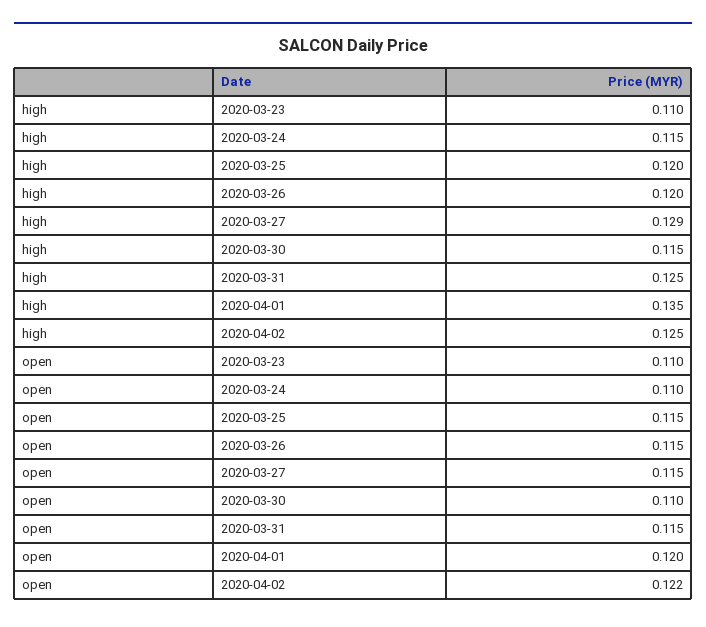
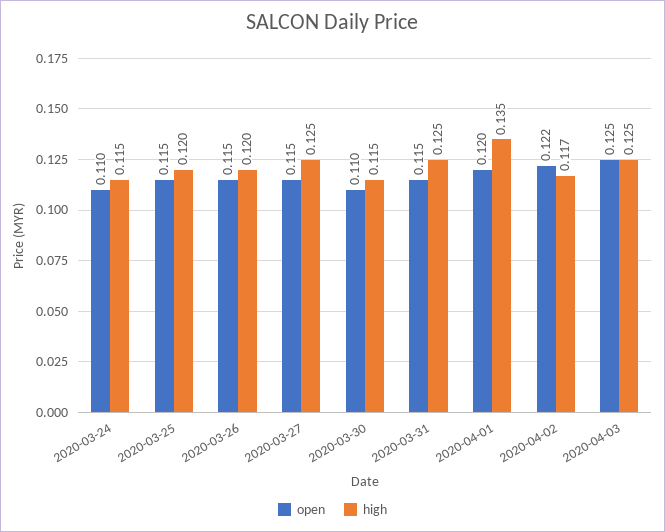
high, 2020-03-23: 0.11 -> none
high, 2020-03-27: 0.129 -> 0.125
high, 2020-04-02: 0.125 -> 0.117
open, 2020-03-23: 0.11 -> none
open, 2020-04-03: none -> 0.125
high, 2020-04-03: none -> 0.125

